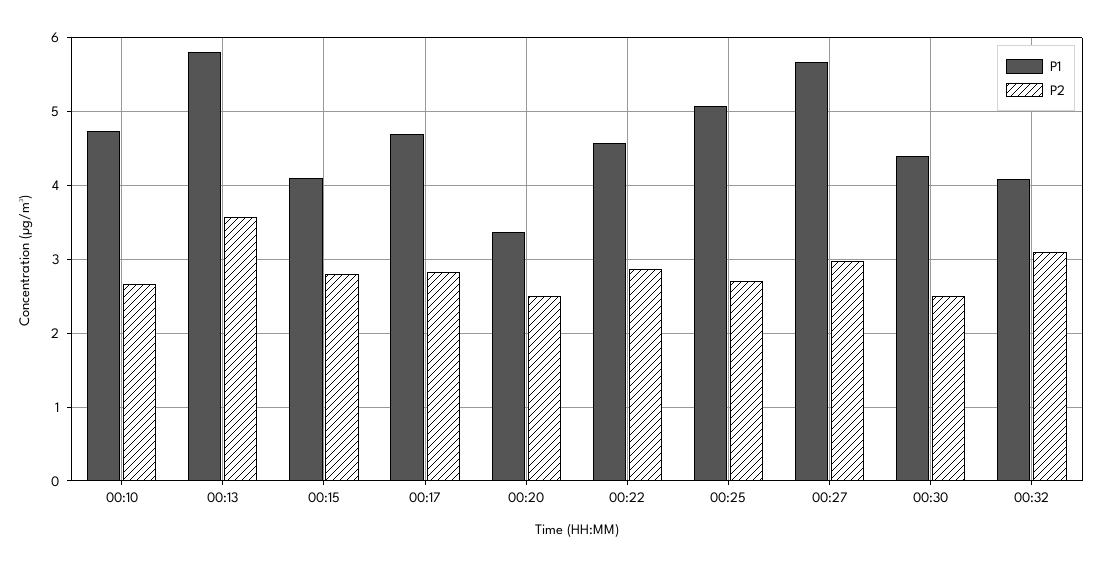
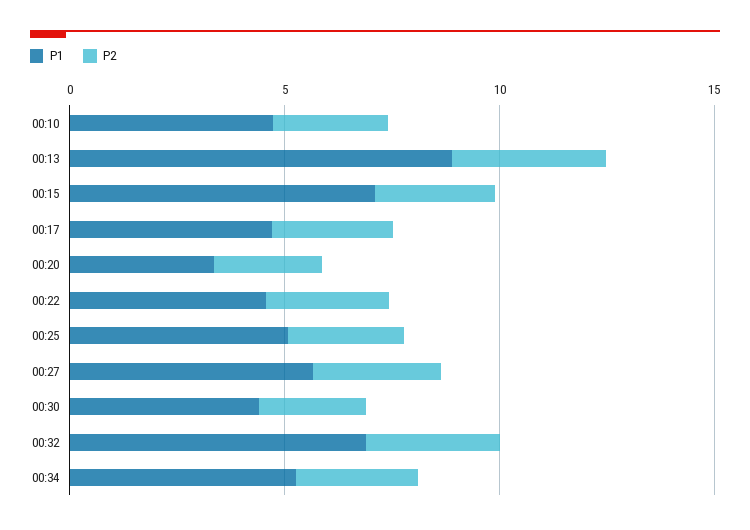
P1, 00:13: 5.8 -> 9
P1, 00:15: 4.1 -> 7
P1, 00:32: 4.1 -> 7
P1, 00:34: none -> 5
P2, 00:34: none -> 3

